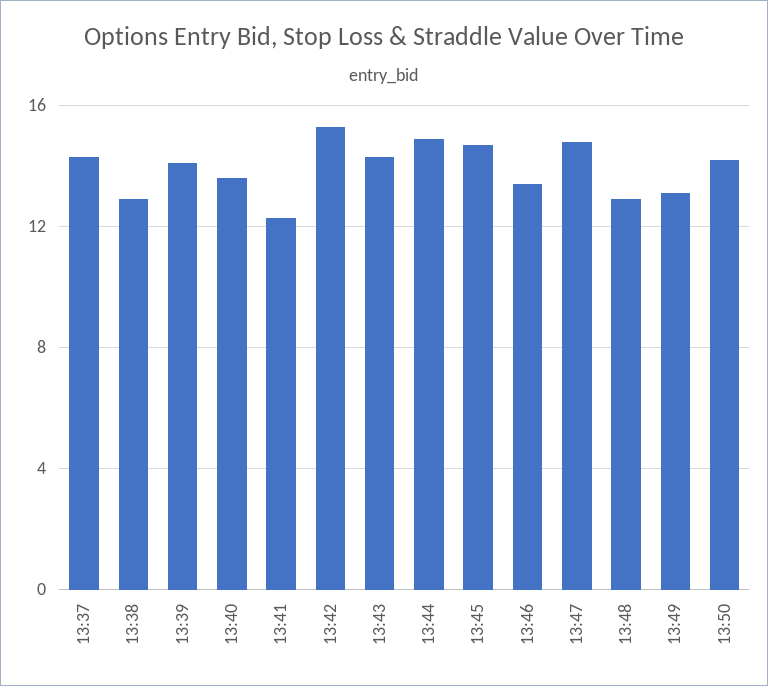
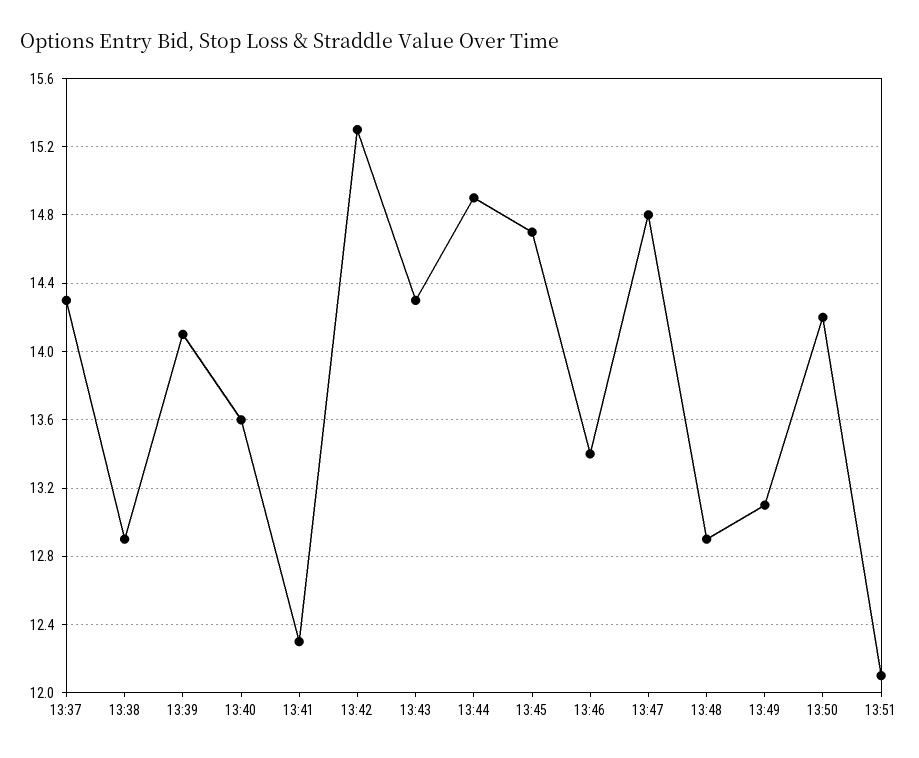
13:51: none -> 12.1

